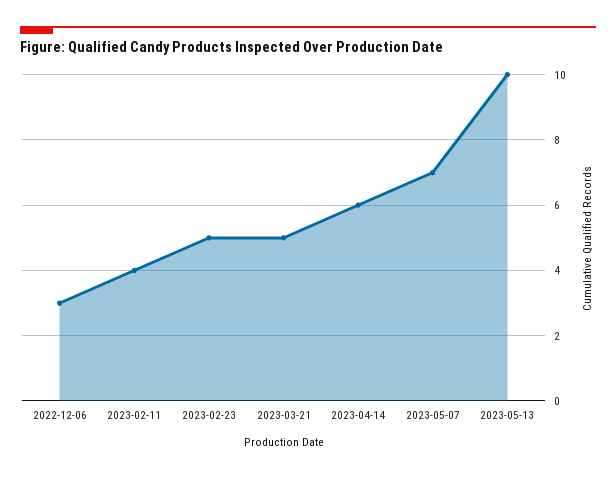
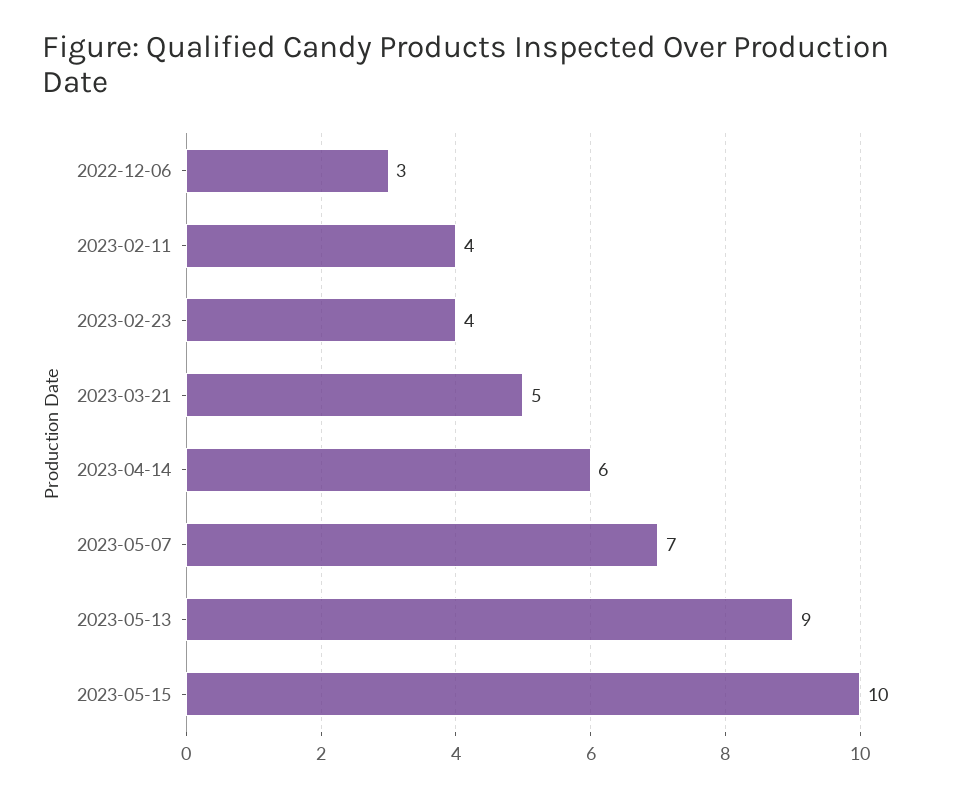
2023-02-23: 5 -> 4
2023-05-13: 10 -> 9
2023-05-15: none -> 10

